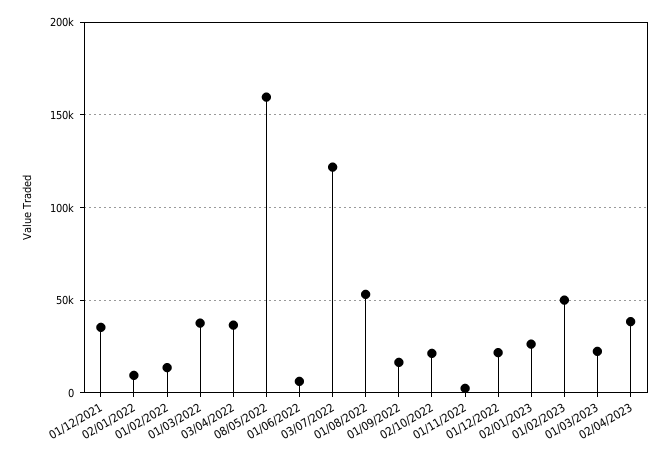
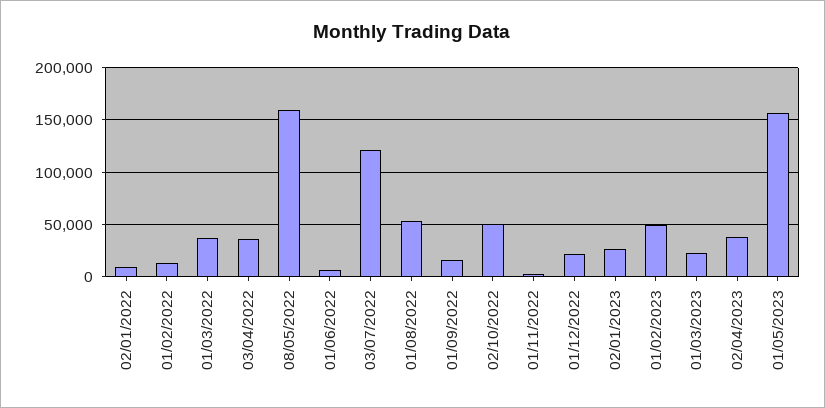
01/12/2021: 35000 -> none
02/10/2022: 20000 -> 50000
01/05/2023: none -> 160000

